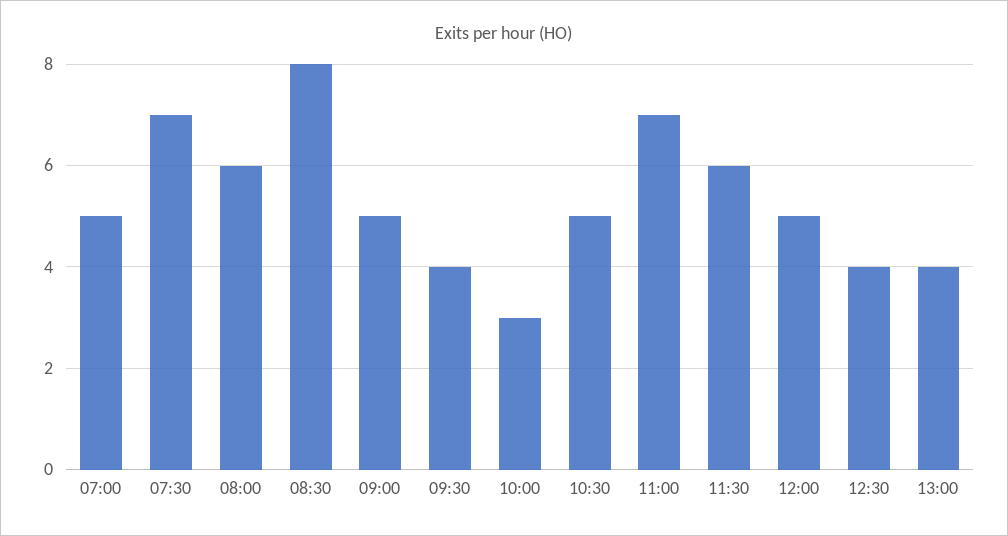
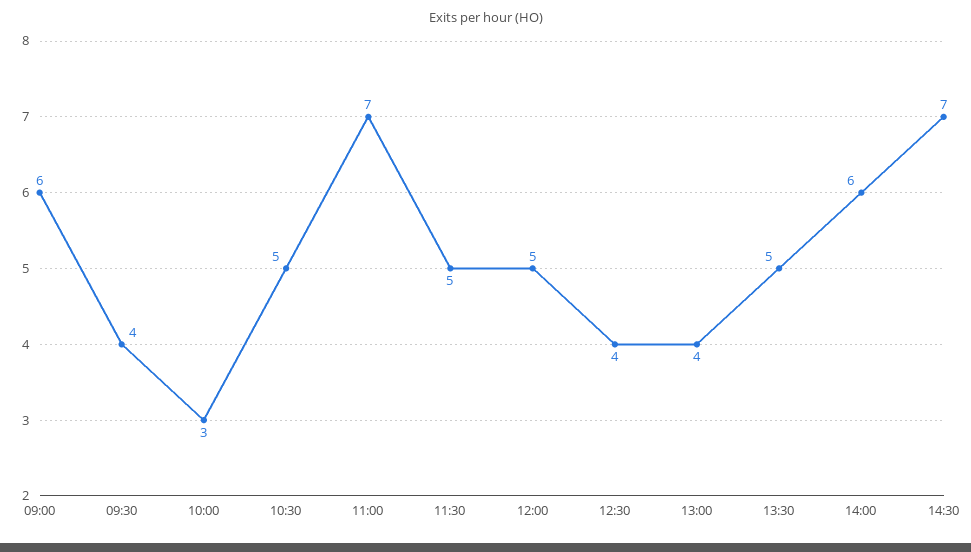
07:00: 5 -> none
07:30: 7 -> none
08:00: 6 -> none
08:30: 8 -> none
09:00: 5 -> 6
11:30: 6 -> 5
13:30: none -> 5
14:00: none -> 6
14:30: none -> 7

